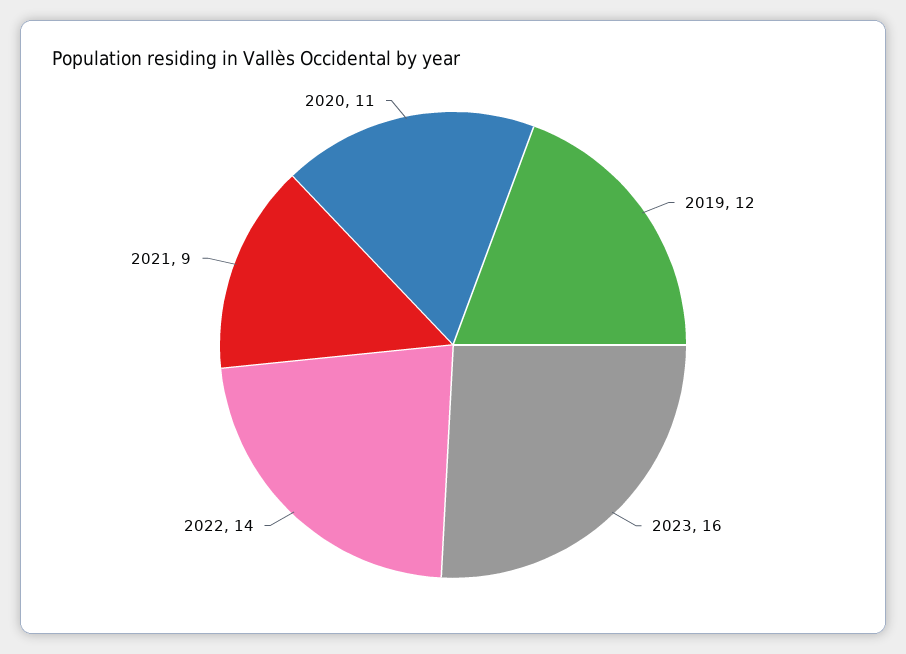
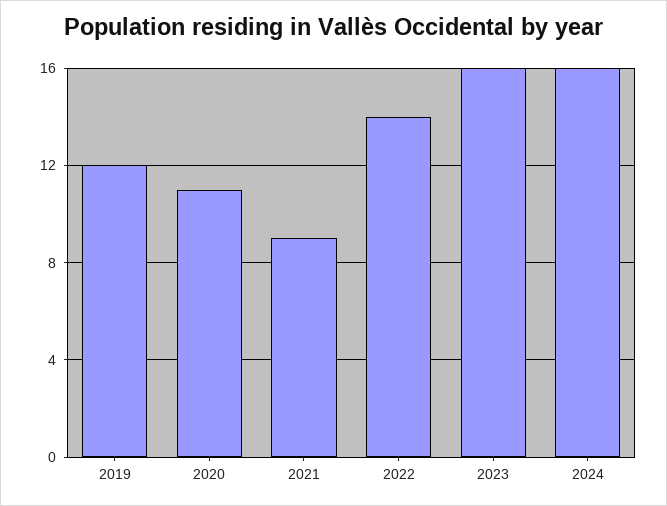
2024: none -> 16

